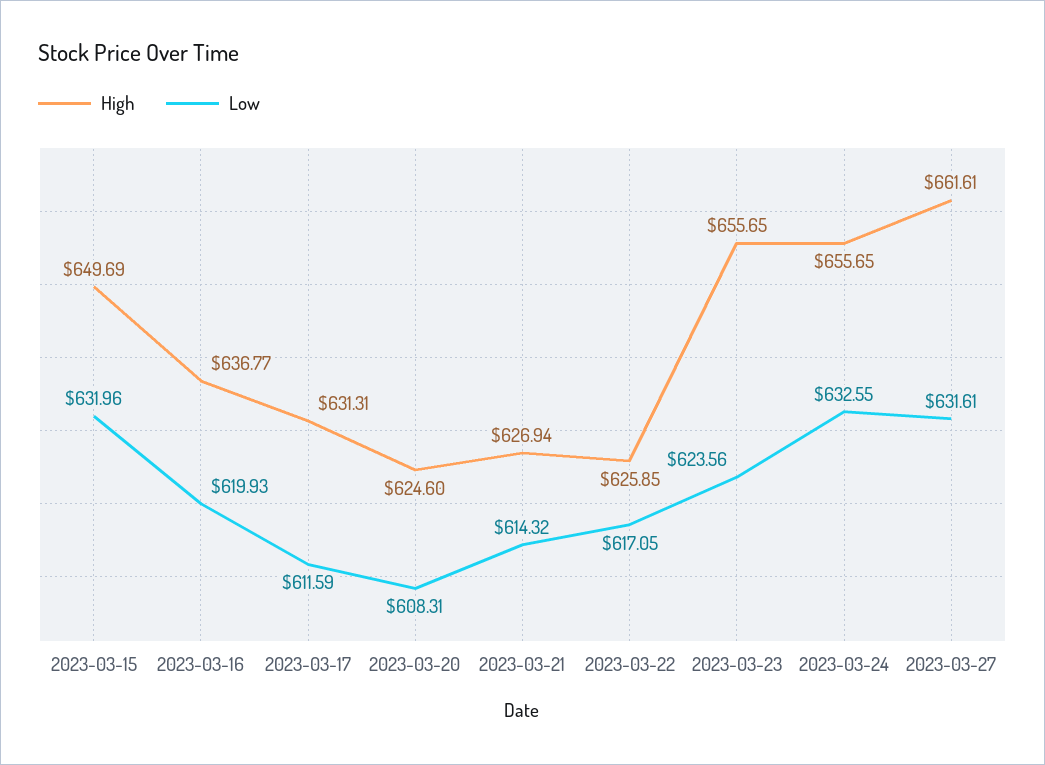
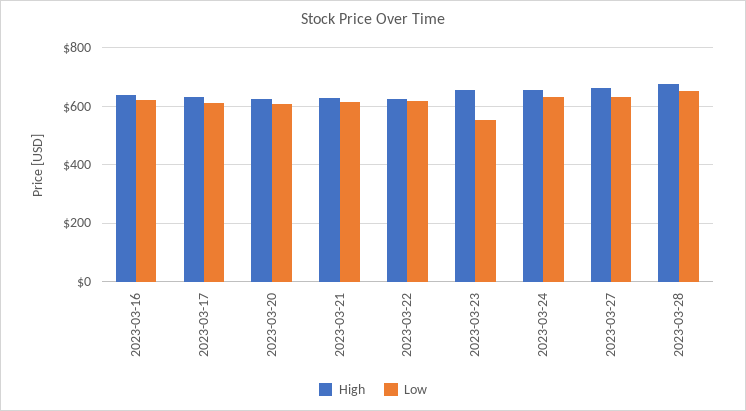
High, 2023-03-15: 649.69 -> none
Low, 2023-03-15: 631.96 -> none
Low, 2023-03-23: 623.56 -> 550
High, 2023-03-28: none -> 675
Low, 2023-03-28: none -> 650

